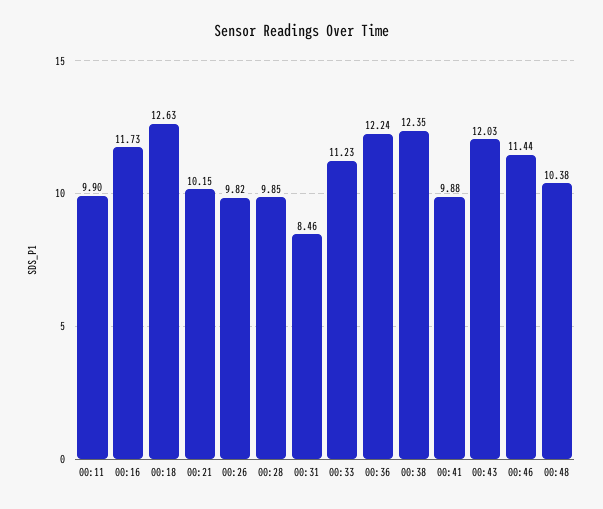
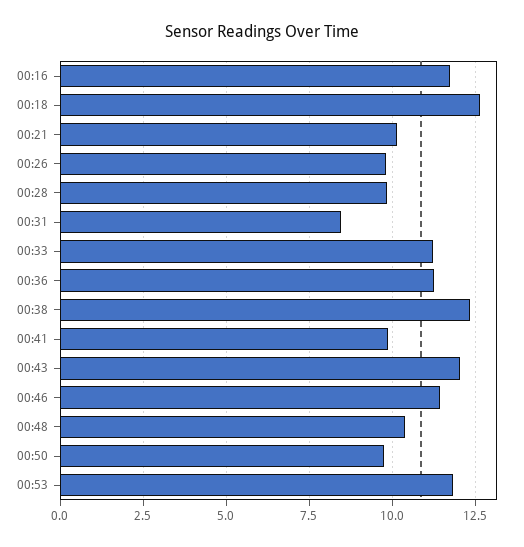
00:11: 9.9 -> none
00:36: 12.24 -> 11.25
00:50: none -> 9.75
00:53: none -> 11.75

